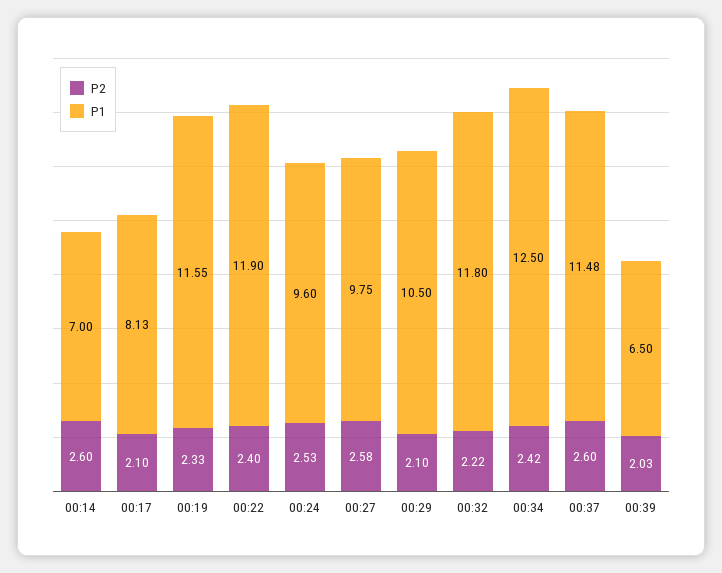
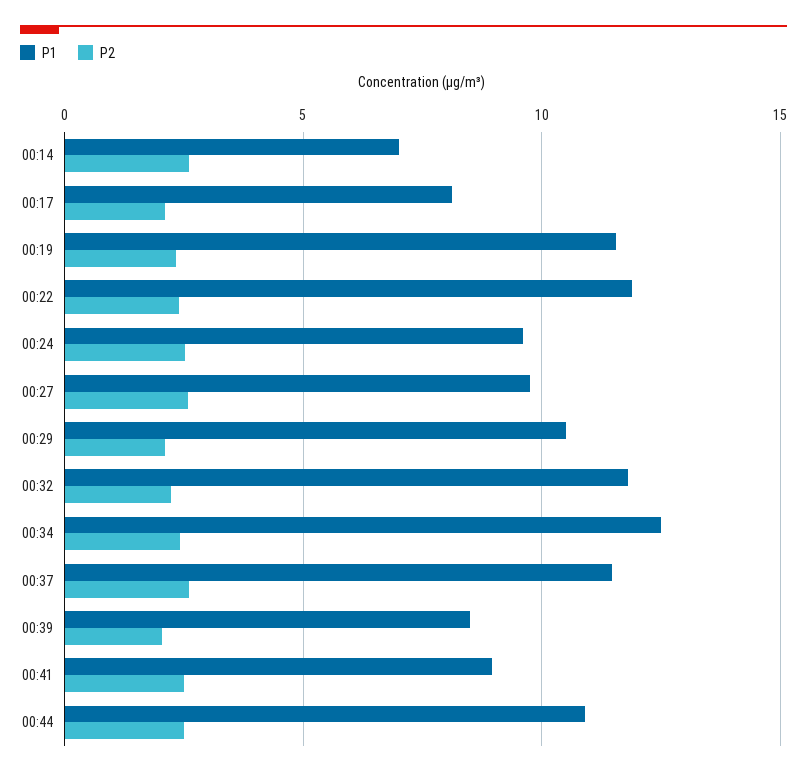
P1, 00:39: 6.5 -> 8.5
P1, 00:41: none -> 9
P2, 00:41: none -> 2.5
P1, 00:44: none -> 11
P2, 00:44: none -> 2.5

